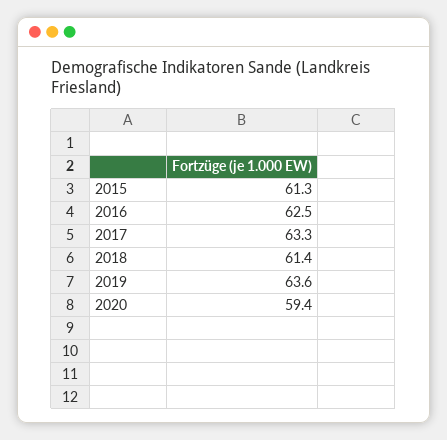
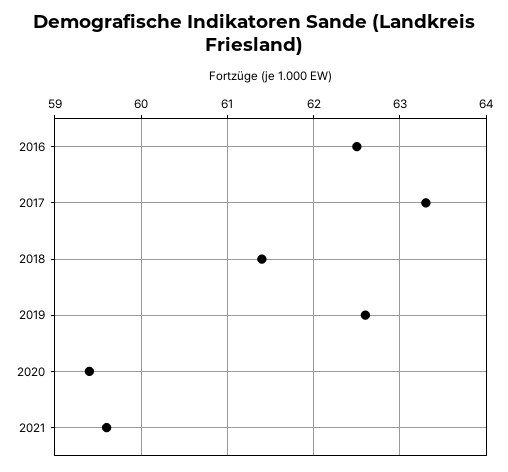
2015: 61.3 -> none
2019: 63.6 -> 62.6
2021: none -> 59.6

